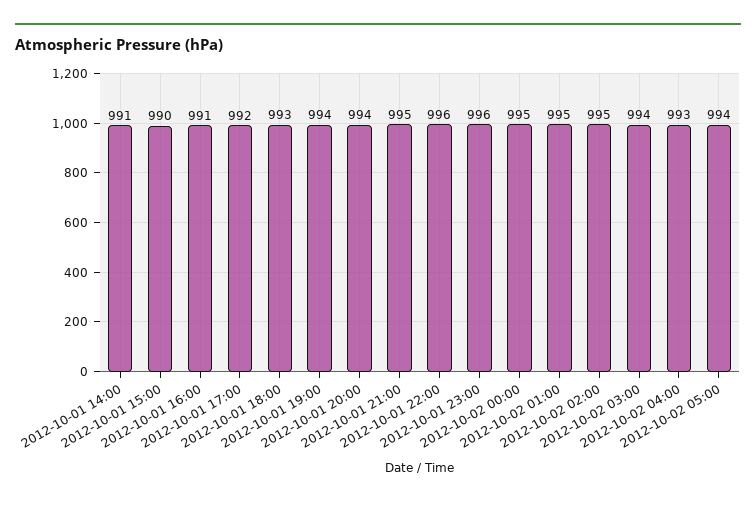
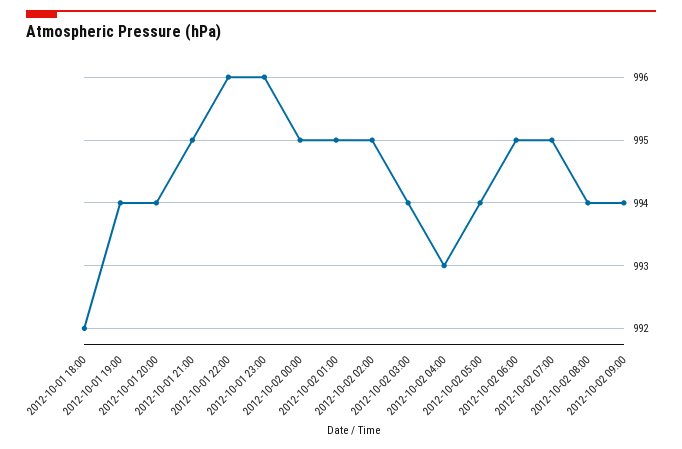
2012-10-01 14:00: 991 -> none
2012-10-01 15:00: 990 -> none
2012-10-01 16:00: 991 -> none
2012-10-01 17:00: 992 -> none
2012-10-01 18:00: 993 -> 992
2012-10-02 06:00: none -> 995
2012-10-02 07:00: none -> 995
2012-10-02 08:00: none -> 994
2012-10-02 09:00: none -> 994

